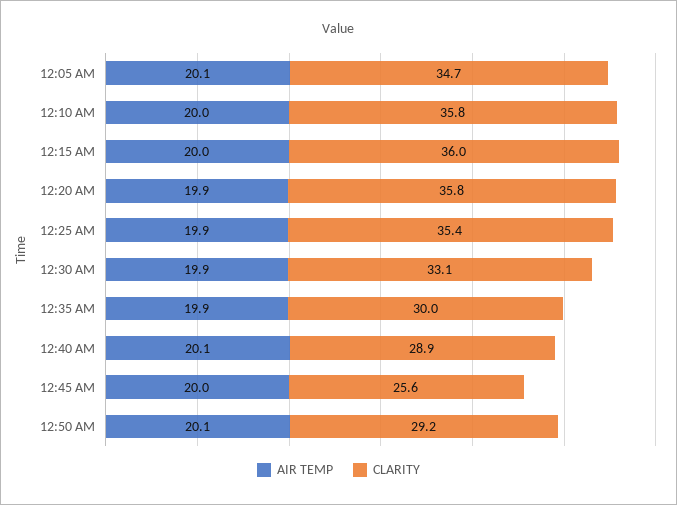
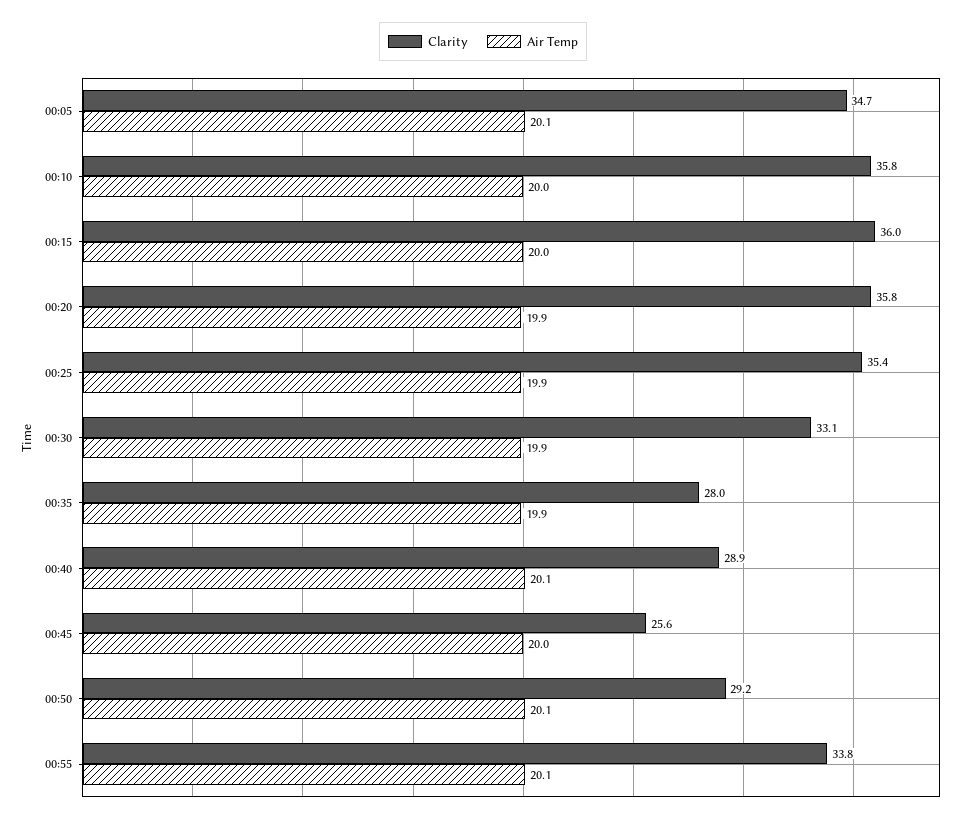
CLARITY, 12:35 AM: 30 -> 28
CLARITY, 00:55: none -> 33.8
AIR TEMP, 00:55: none -> 20.1

